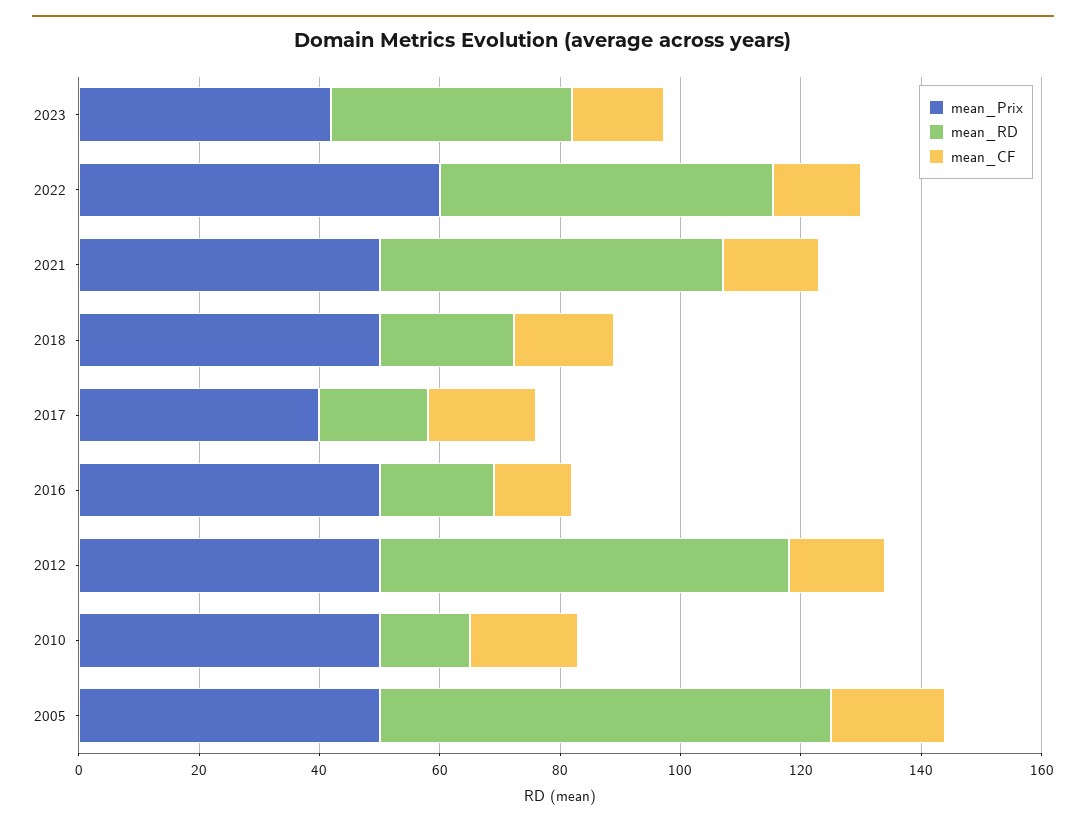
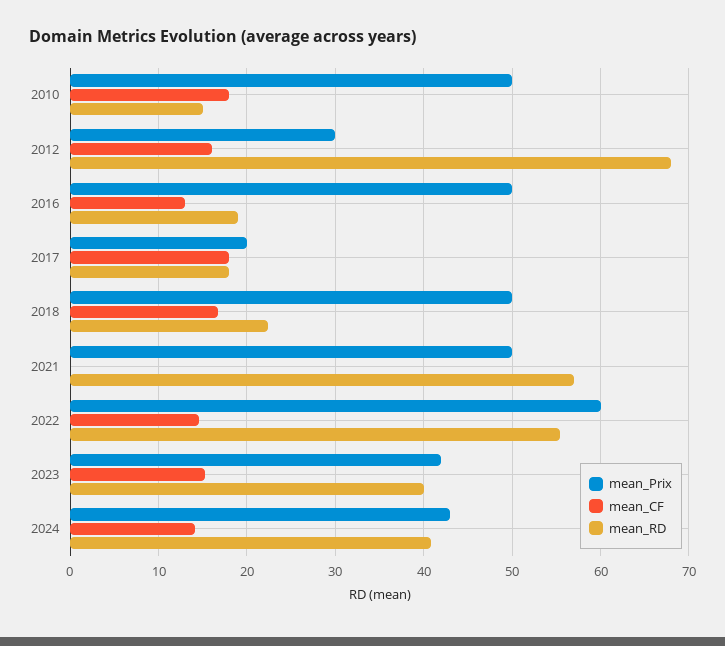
mean_CF, 2021: 15 -> 0
mean_Prix, 2017: 40 -> 20
mean_Prix, 2012: 50 -> 30
mean_Prix, 2005: 50 -> none
mean_RD, 2005: 75 -> none
mean_CF, 2005: 20 -> none
mean_Prix, 2024: none -> 43
mean_CF, 2024: none -> 14
mean_RD, 2024: none -> 41

